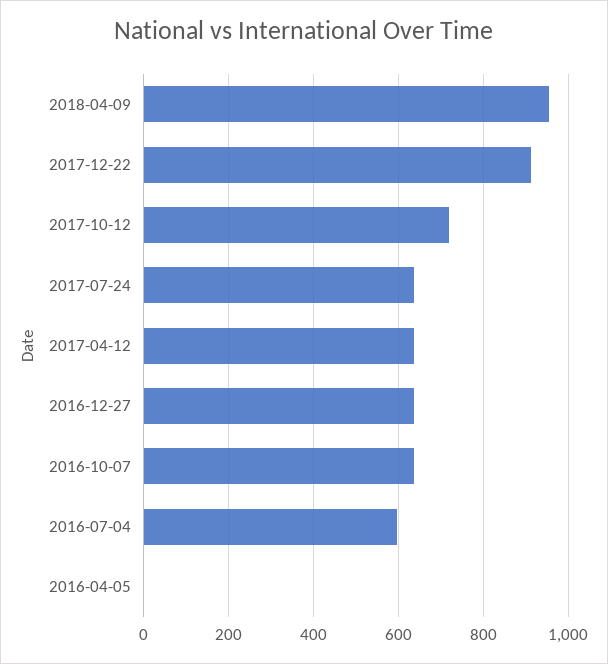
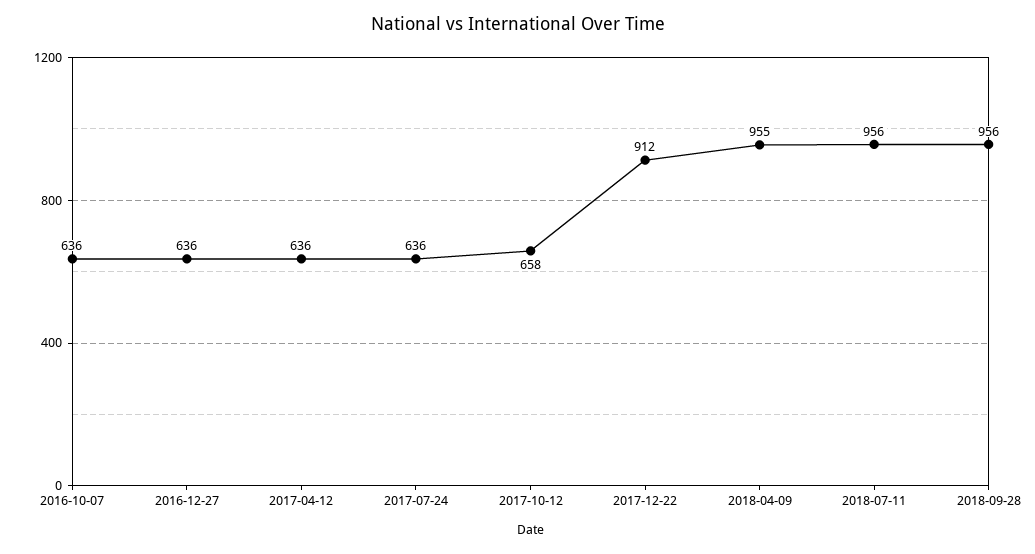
2017-10-12: 720 -> 658
2016-07-04: 600 -> none
2016-04-05: 0 -> none
2018-07-11: none -> 956
2018-09-28: none -> 956

